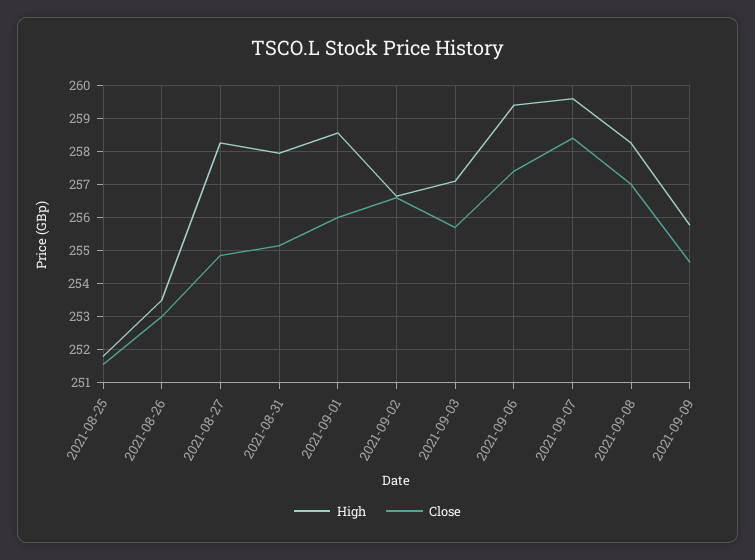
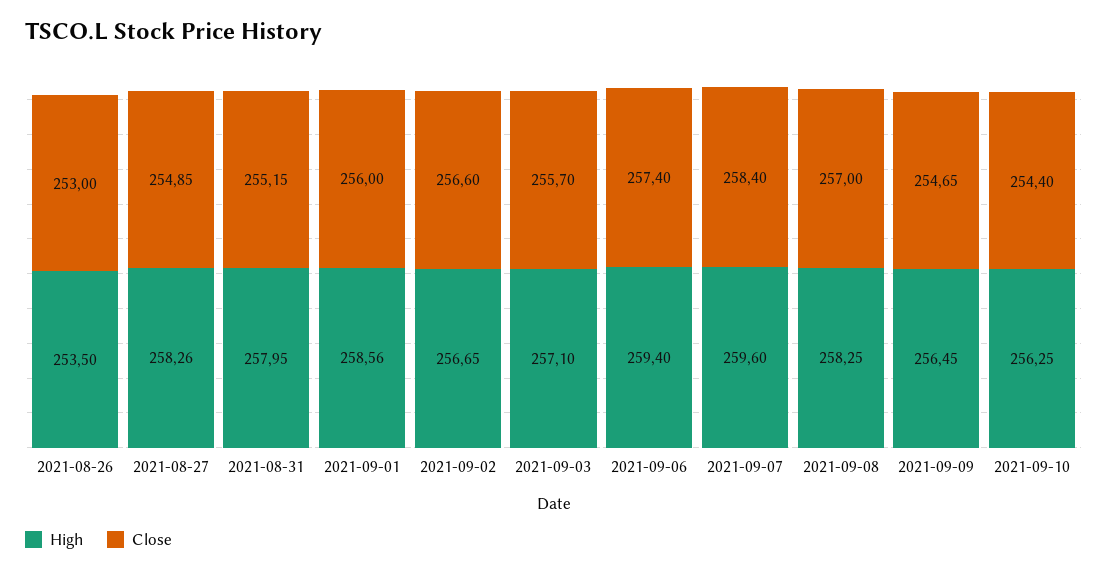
High, 2021-08-25: 251.8 -> none
Close, 2021-08-25: 251.6 -> none
High, 2021-09-09: 255.8 -> 256.45
High, 2021-09-10: none -> 256.25
Close, 2021-09-10: none -> 254.4

